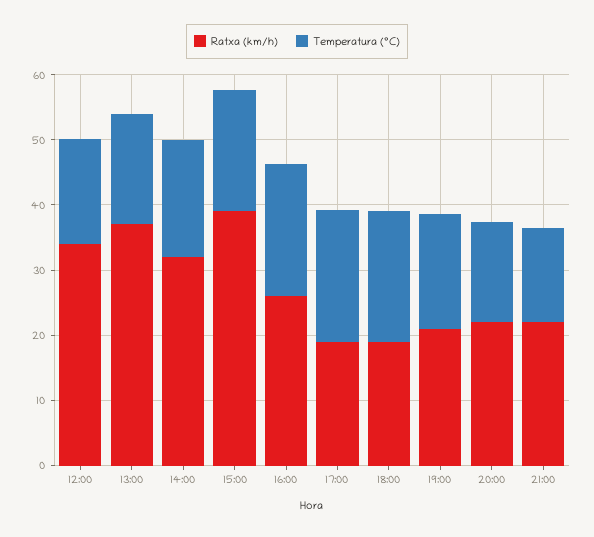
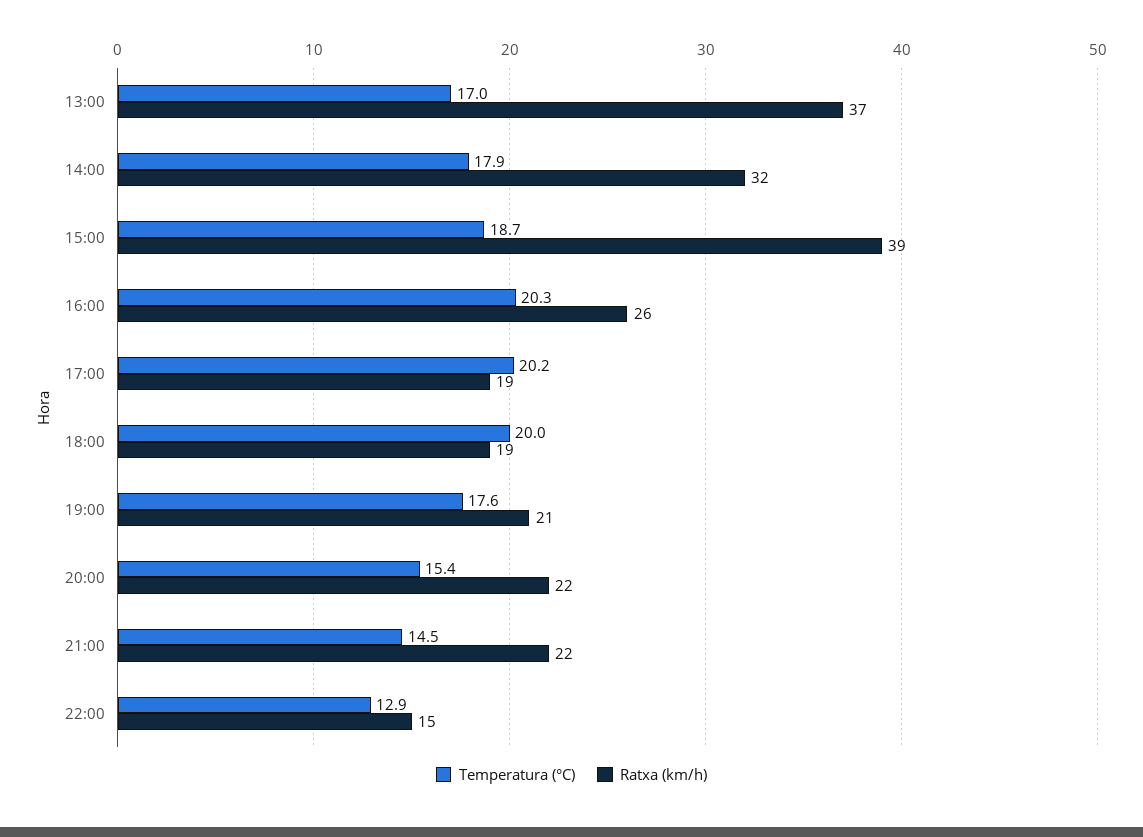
Ratxa (km/h), 12:00: 34 -> none
Temperatura (°C), 12:00: 16 -> none
Temperatura (°C), 22:00: none -> 12.9
Ratxa (km/h), 22:00: none -> 15

